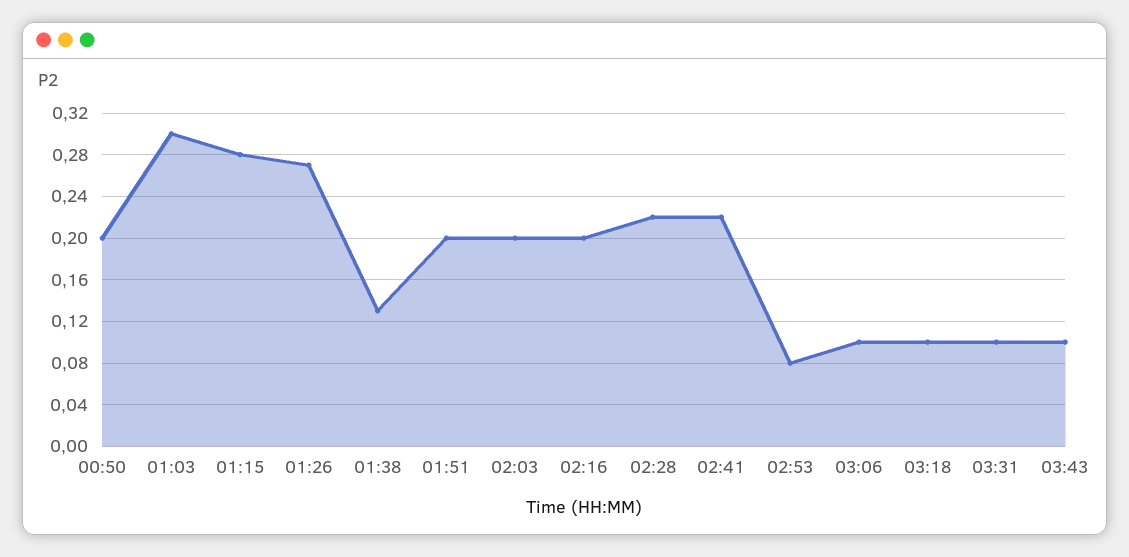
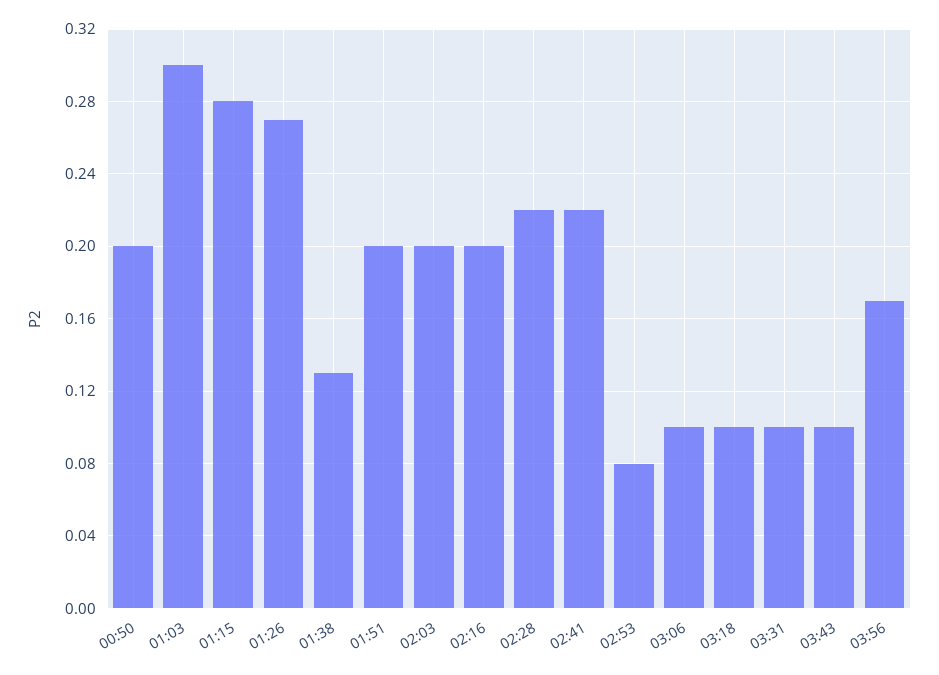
03:56: none -> 0.17

